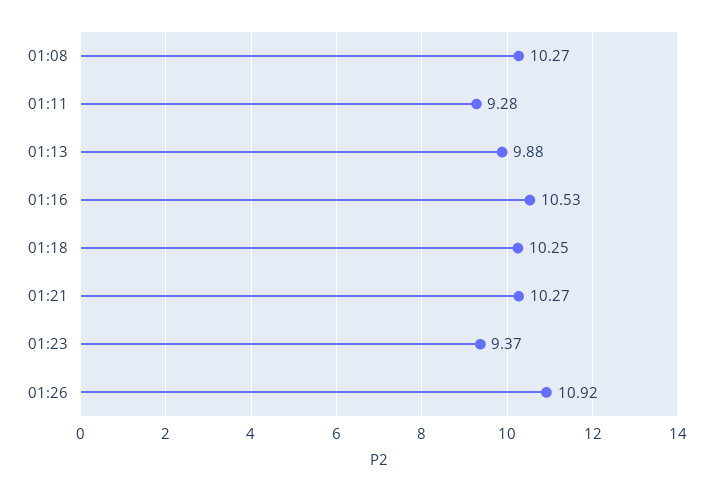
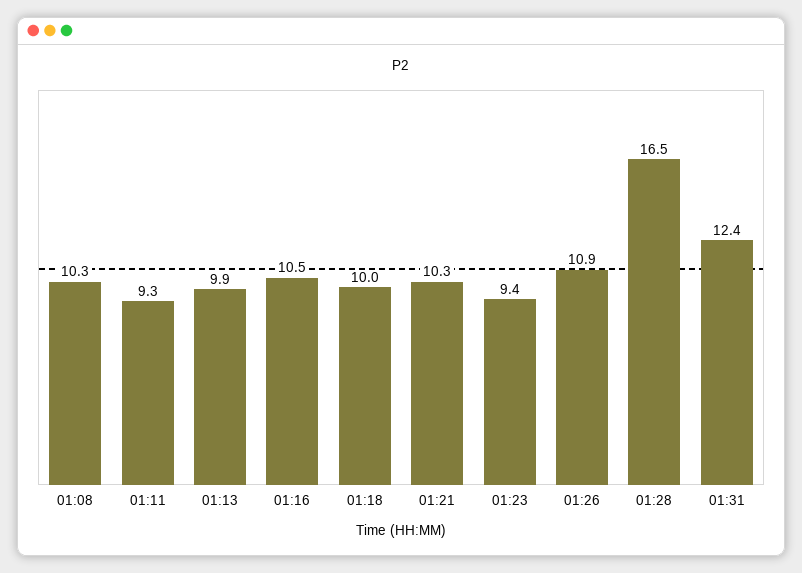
01:18: 10.25 -> 10
01:28: none -> 16.5
01:31: none -> 12.4

